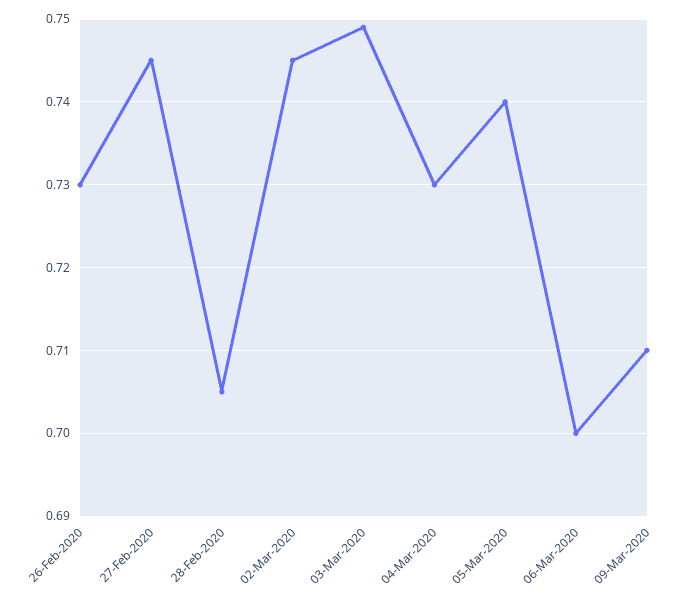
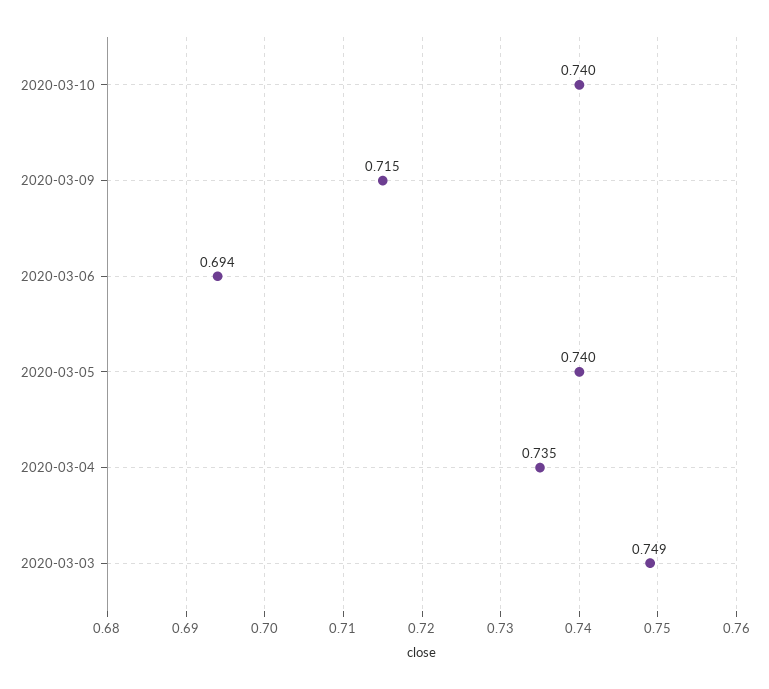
26-Feb-2020: 0.73 -> none
27-Feb-2020: 0.745 -> none
28-Feb-2020: 0.705 -> none
02-Mar-2020: 0.745 -> none
04-Mar-2020: 0.73 -> 0.735
06-Mar-2020: 0.7 -> 0.694
09-Mar-2020: 0.71 -> 0.715
2020-03-10: none -> 0.74

